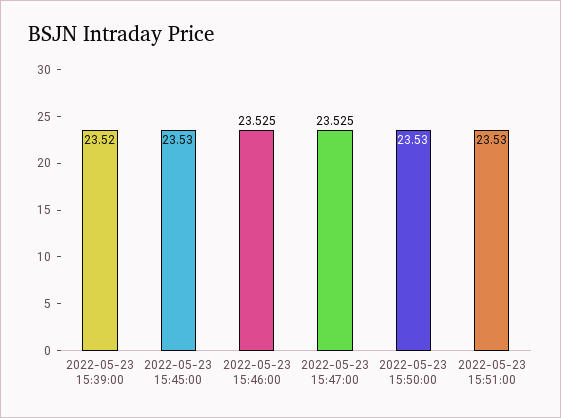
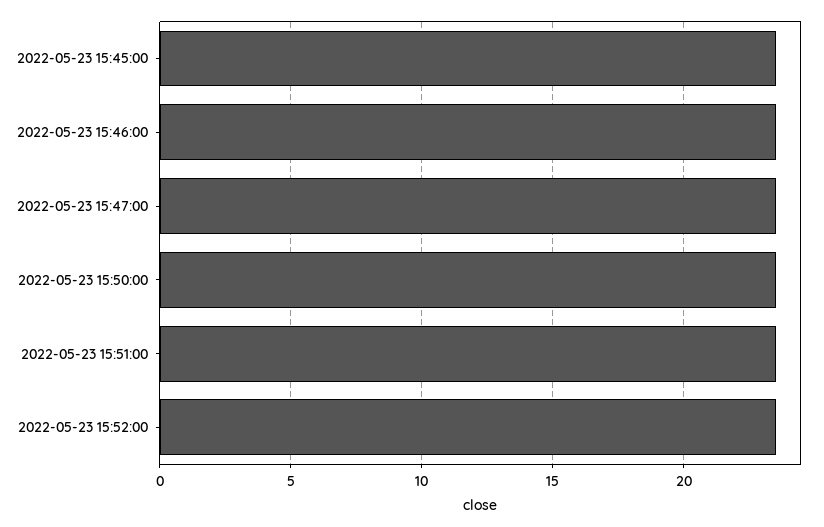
2022-05-23 15:39:00: 23.52 -> none
2022-05-23 15:52:00: none -> 23.5

